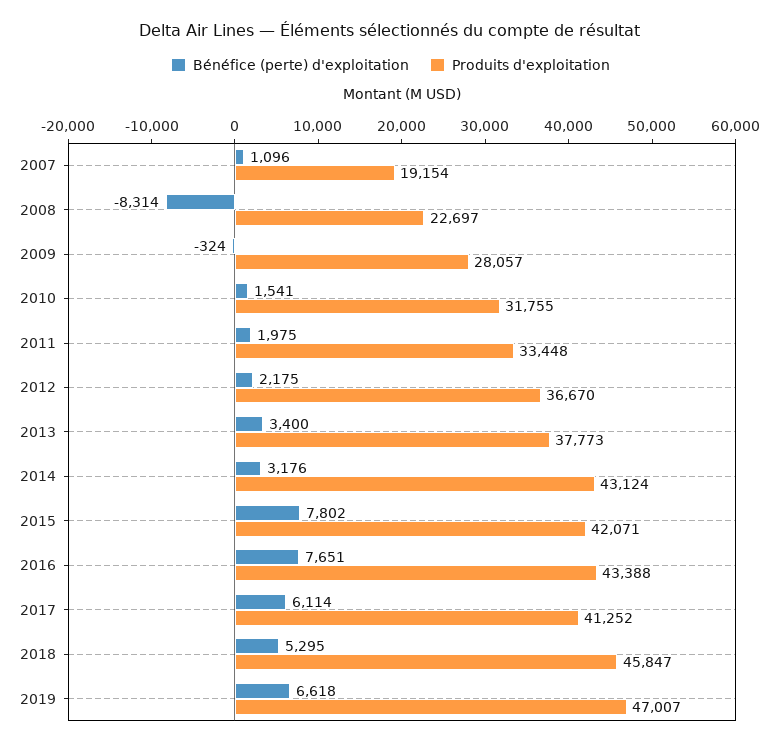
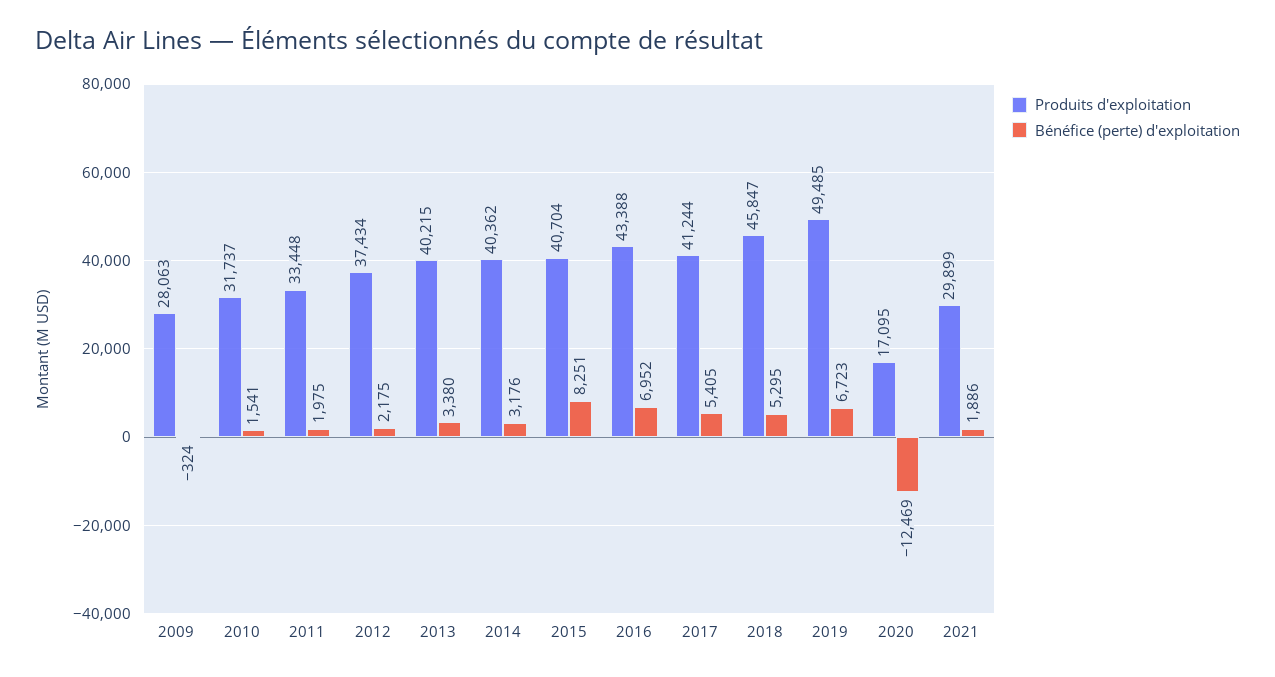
Bénéfice (perte) d'exploitation, 2007: 1096 -> none
Produits d'exploitation, 2007: 19154 -> none
Bénéfice (perte) d'exploitation, 2008: -8314 -> none
Produits d'exploitation, 2008: 22697 -> none
Produits d'exploitation, 2009: 28057 -> 28063
Produits d'exploitation, 2010: 31755 -> 31737
Produits d'exploitation, 2012: 36670 -> 37434
Bénéfice (perte) d'exploitation, 2013: 3400 -> 3380
Produits d'exploitation, 2013: 37773 -> 40215
Produits d'exploitation, 2014: 43124 -> 40362
Bénéfice (perte) d'exploitation, 2015: 7802 -> 8251
Produits d'exploitation, 2015: 42071 -> 40704
Bénéfice (perte) d'exploitation, 2016: 7651 -> 6952
Bénéfice (perte) d'exploitation, 2017: 6114 -> 5405
Produits d'exploitation, 2017: 41252 -> 41244
Bénéfice (perte) d'exploitation, 2019: 6618 -> 6723
Produits d'exploitation, 2019: 47007 -> 49485
Produits d'exploitation, 2020: none -> 17095
Bénéfice (perte) d'exploitation, 2020: none -> -12469
Produits d'exploitation, 2021: none -> 29899
Bénéfice (perte) d'exploitation, 2021: none -> 1886

